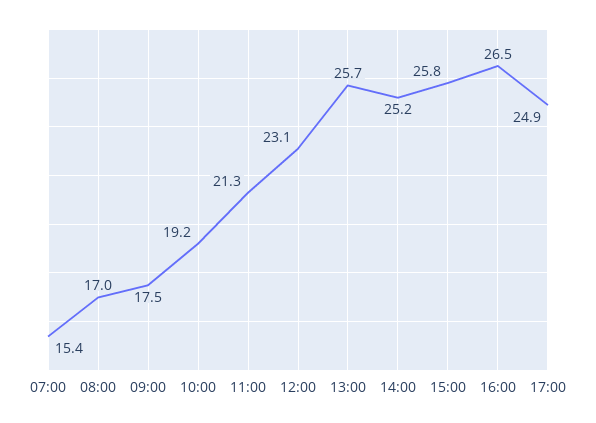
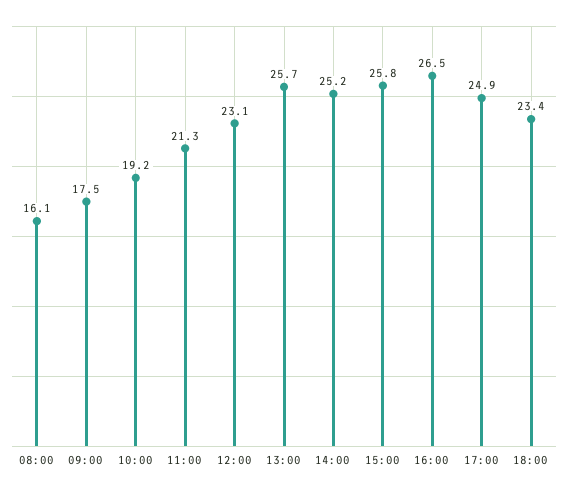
07:00: 15.4 -> none
08:00: 17 -> 16.1
18:00: none -> 23.4

